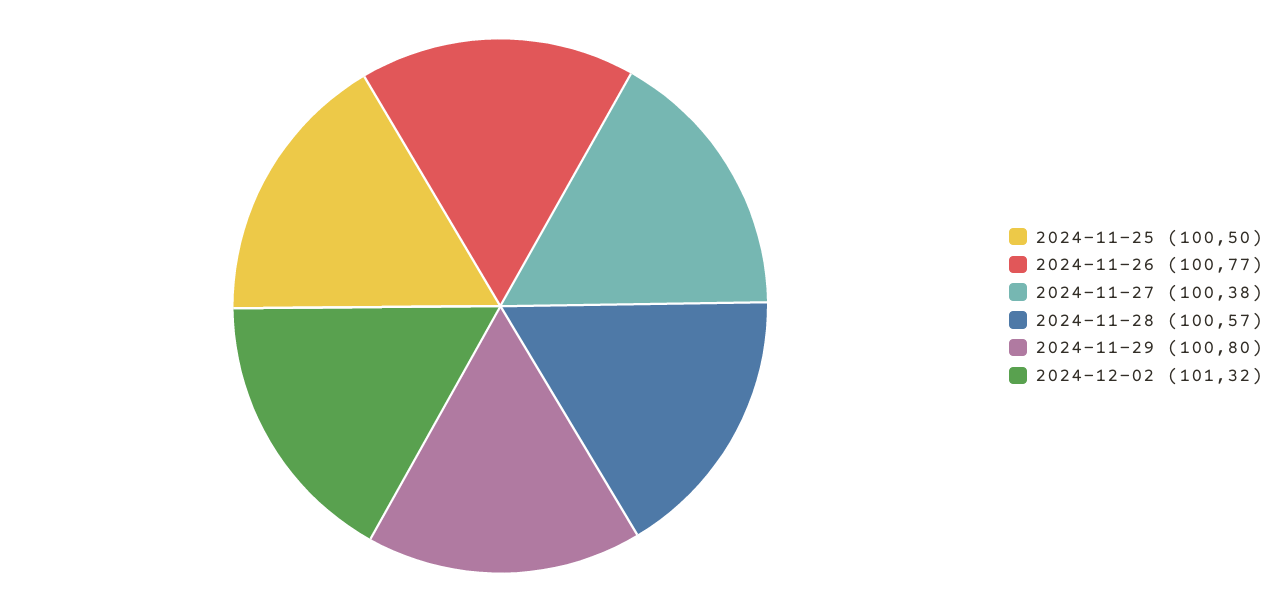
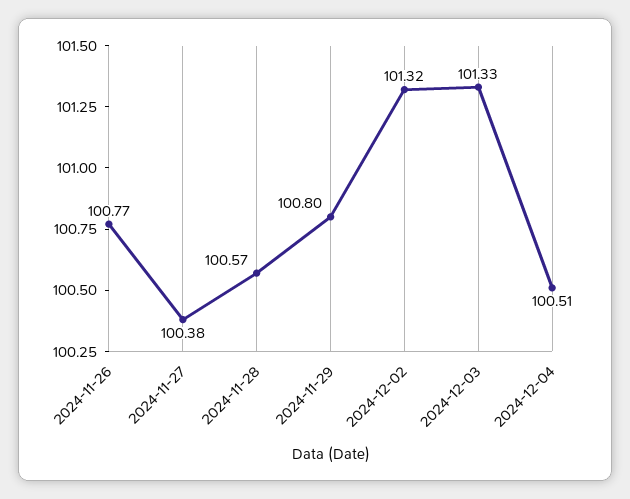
2024-11-25: 100.5 -> none
2024-12-03: none -> 101.33
2024-12-04: none -> 100.51

